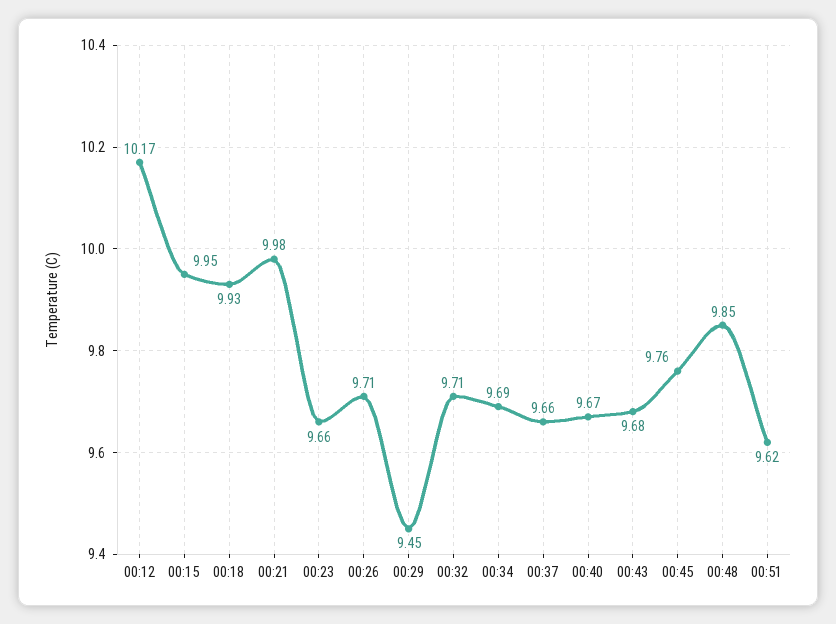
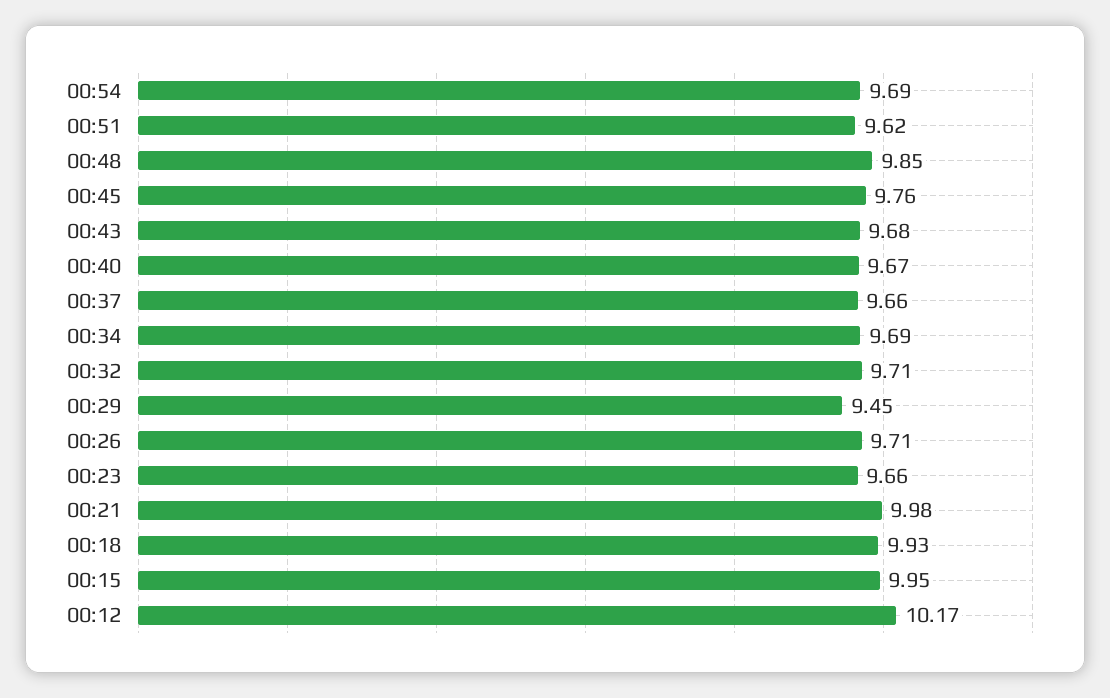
00:54: none -> 9.69

